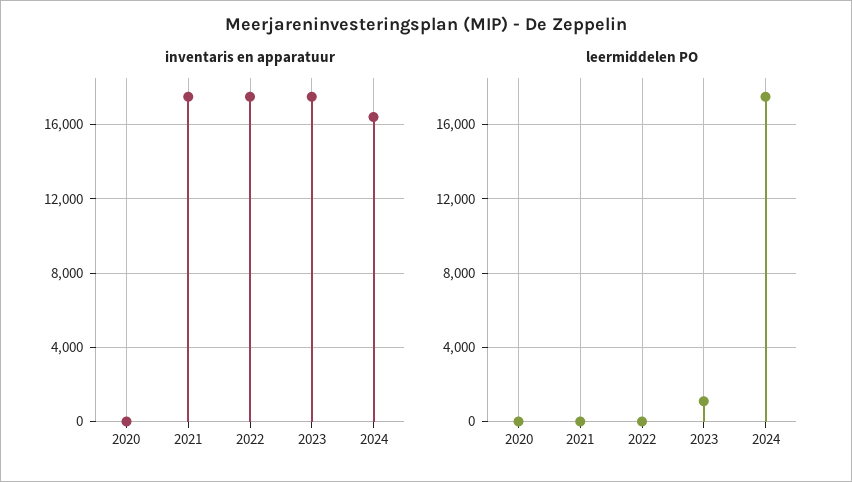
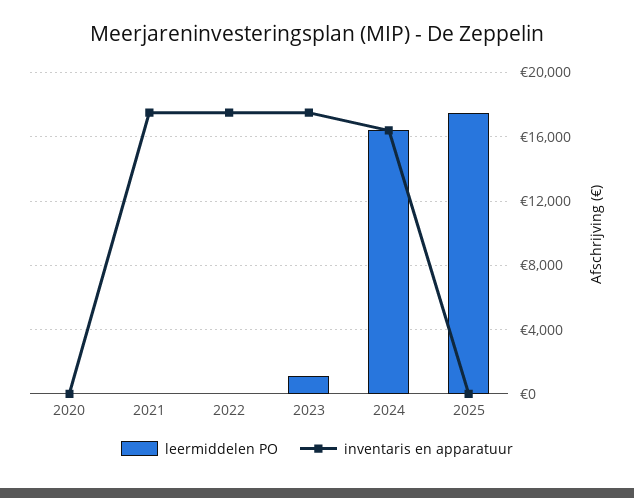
leermiddelen PO, 2024: 17500 -> 16500
leermiddelen PO, 2025: none -> 17500
inventaris en apparatuur, 2025: none -> 0

